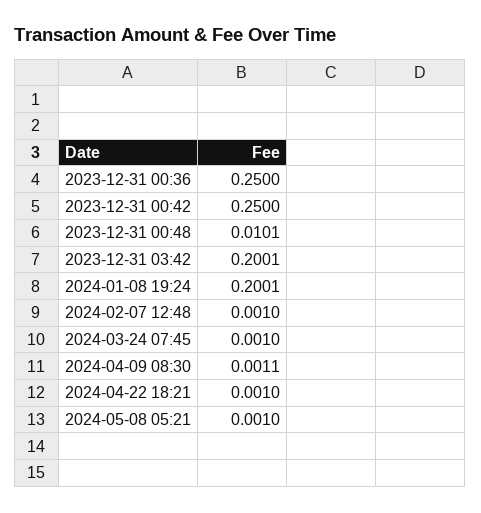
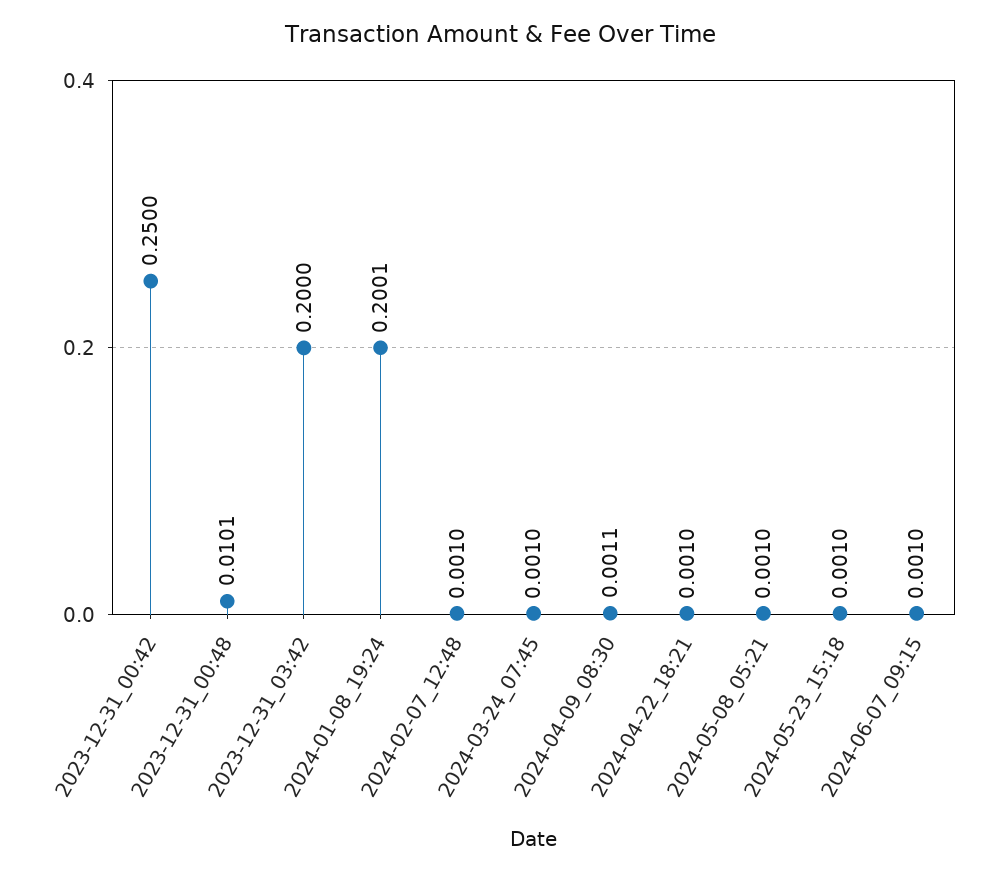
2023-12-31 00:36: 0.25 -> none
2023-12-31 03:42: 0.2001 -> 0.2
2024-05-23_15:18: none -> 0.001
2024-06-07_09:15: none -> 0.001

